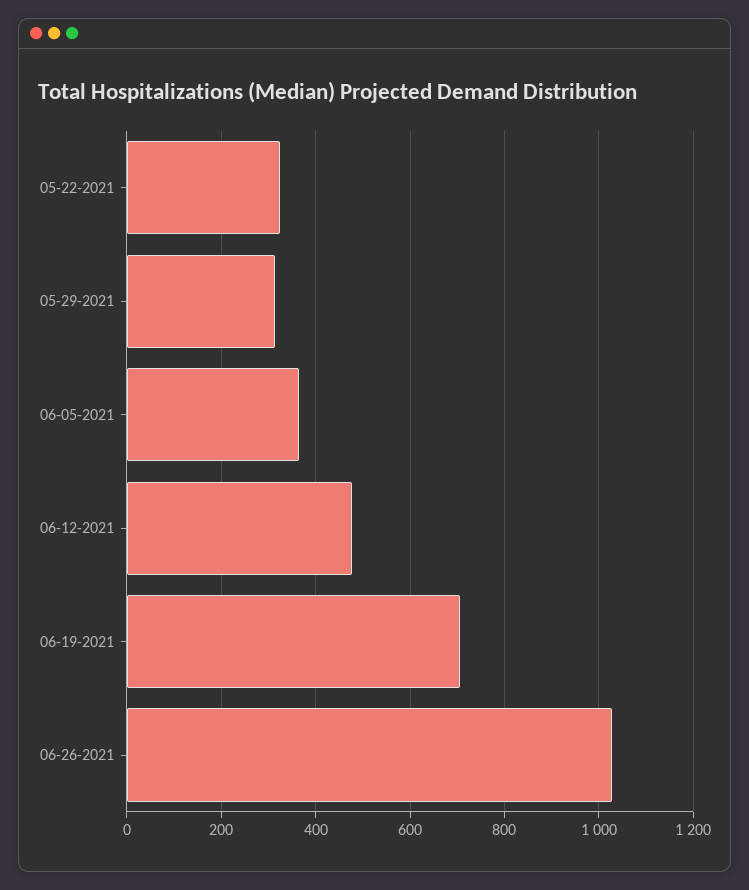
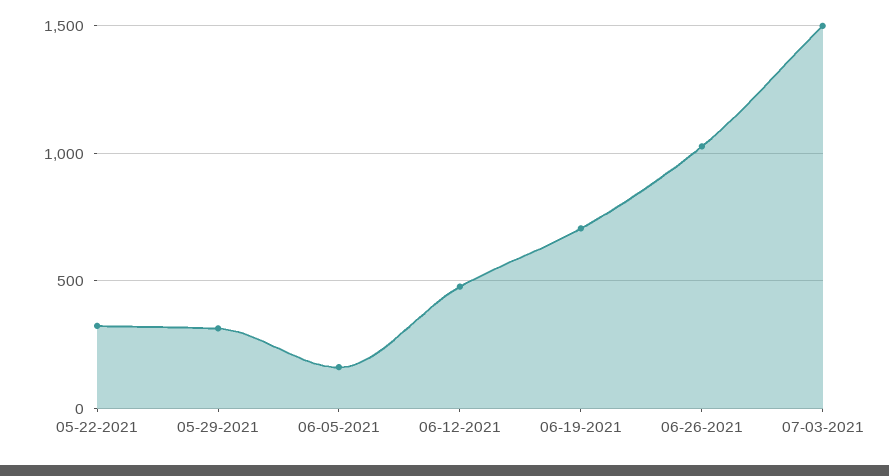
06-05-2021: 360 -> 150
07-03-2021: none -> 1500

